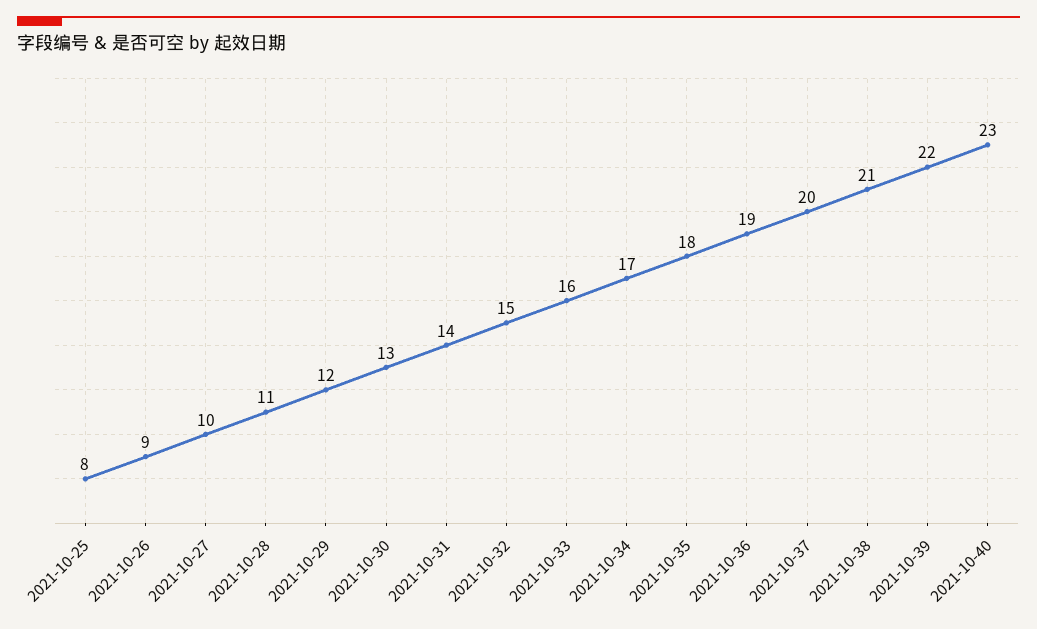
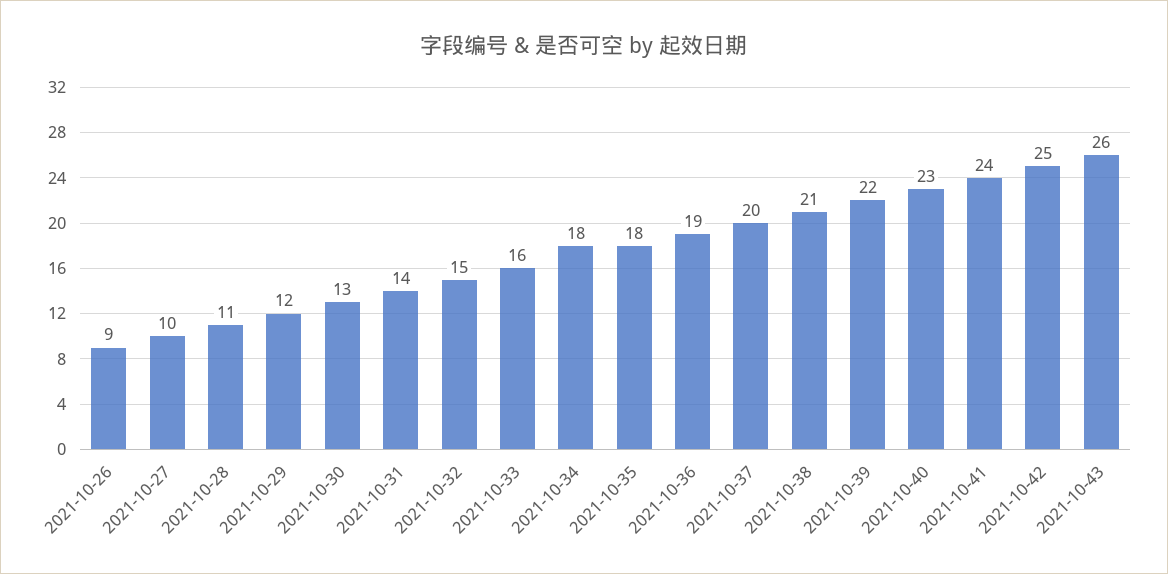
2021-10-25: 8 -> none
2021-10-34: 17 -> 18
2021-10-41: none -> 24
2021-10-42: none -> 25
2021-10-43: none -> 26

